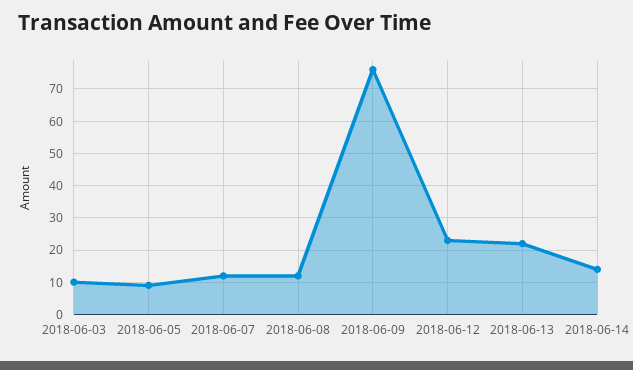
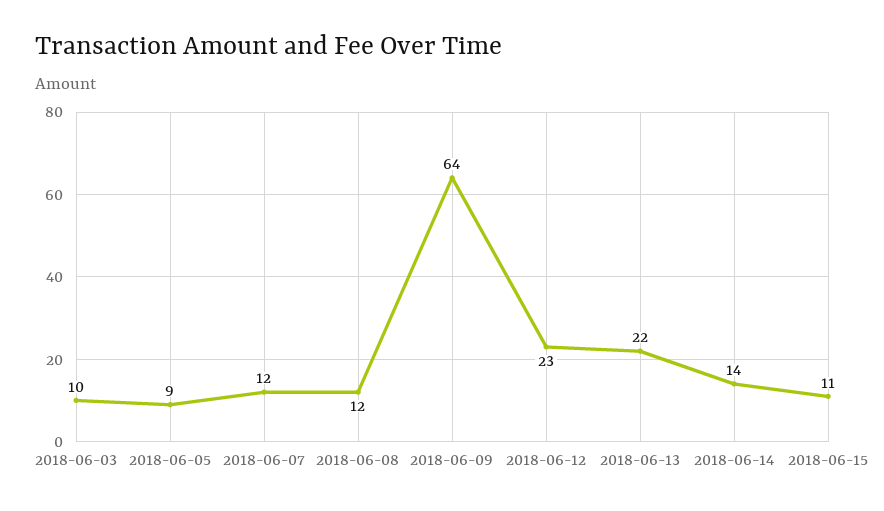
2018-06-09: 75 -> 64
2018-06-15: none -> 11

